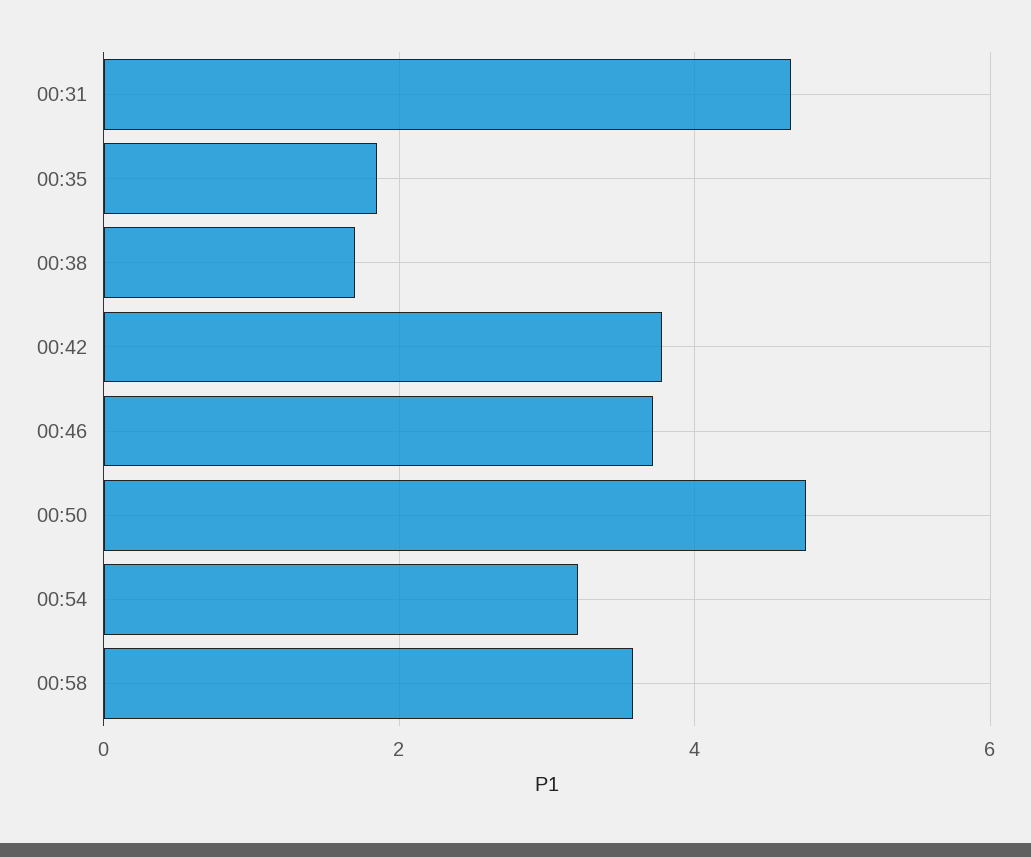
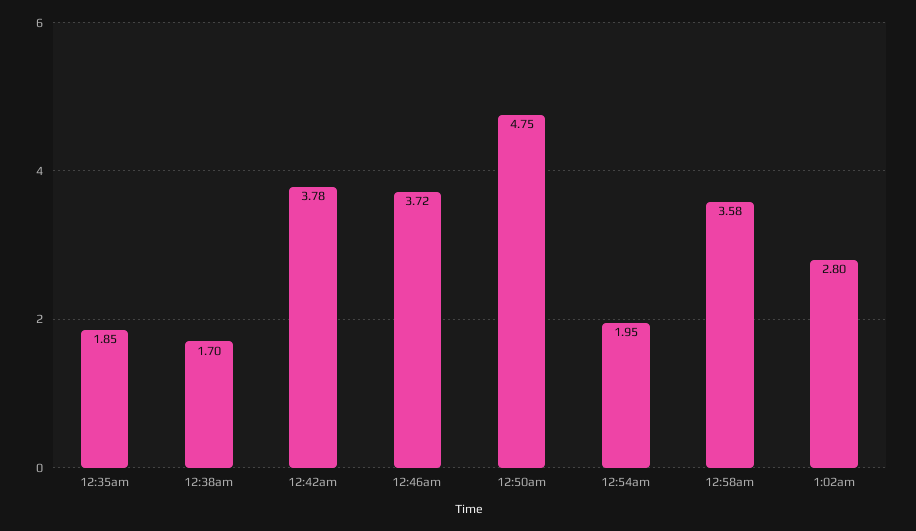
00:31: 4.6 -> none
00:54: 3.2 -> 1.95
1:02am: none -> 2.8

